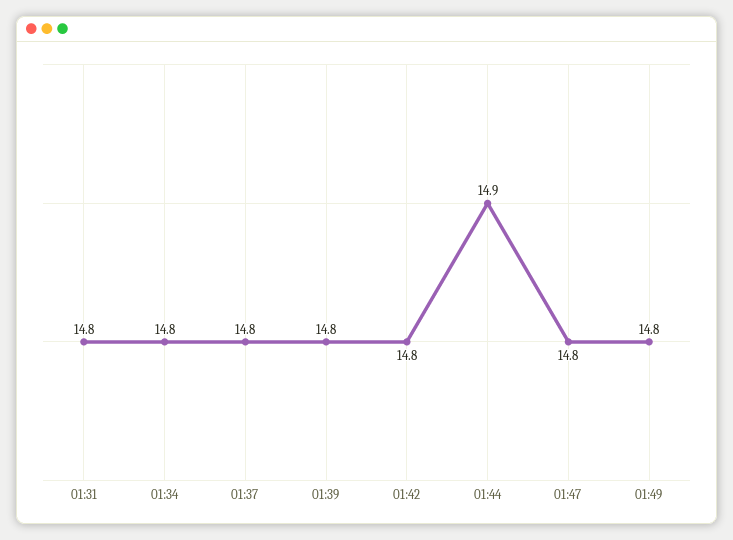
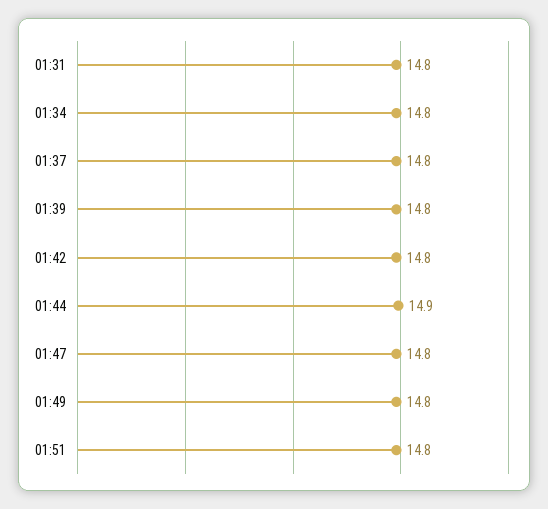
01:51: none -> 14.8

